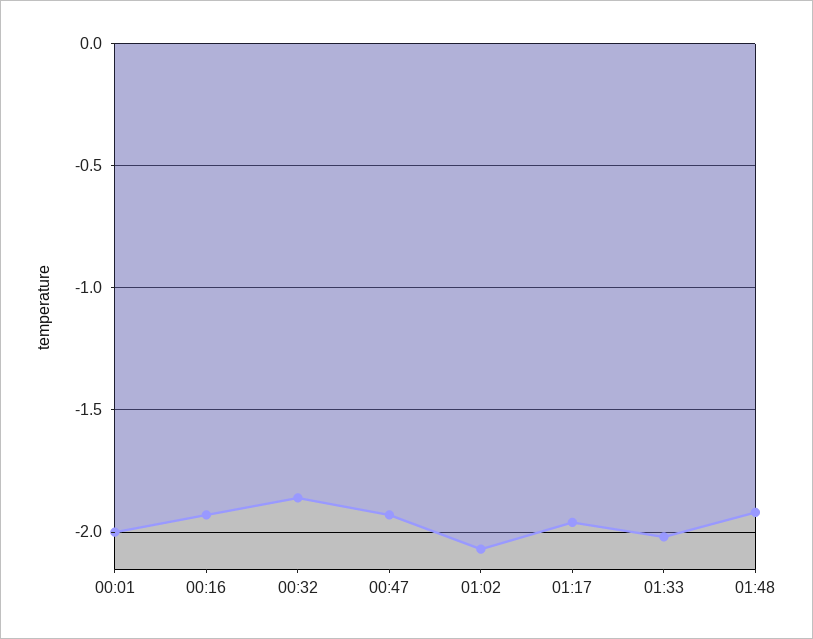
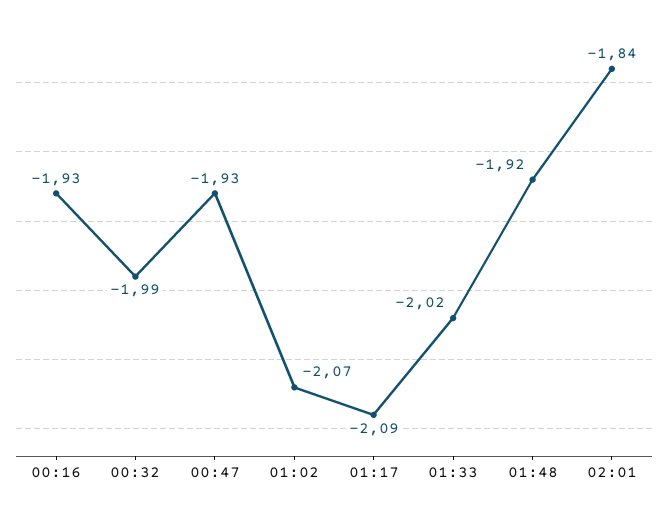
00:01: -2 -> none
00:32: -1.85 -> -1.99
01:17: -1.95 -> -2.09
02:01: none -> -1.84

